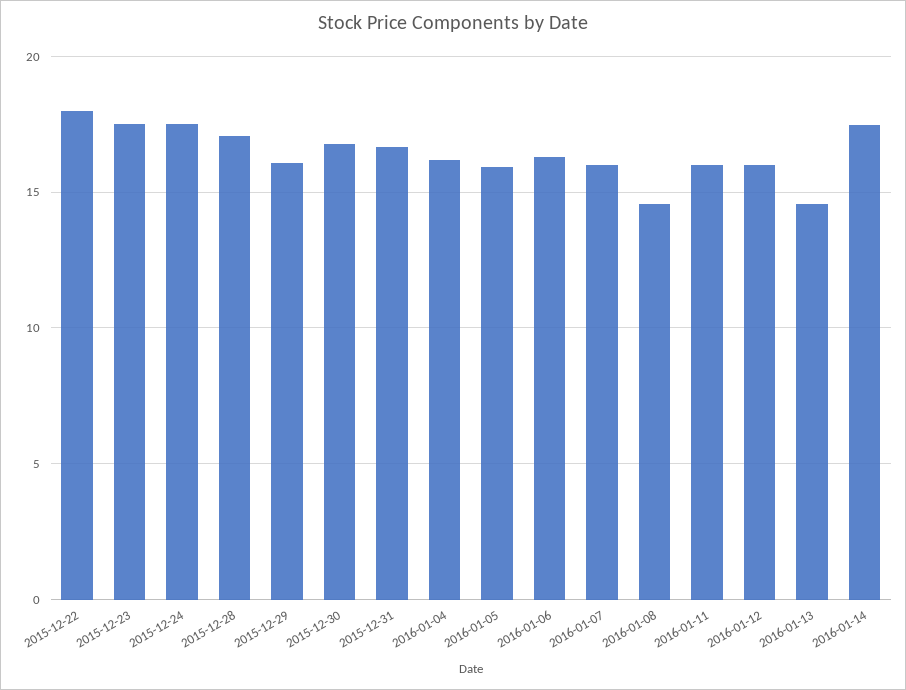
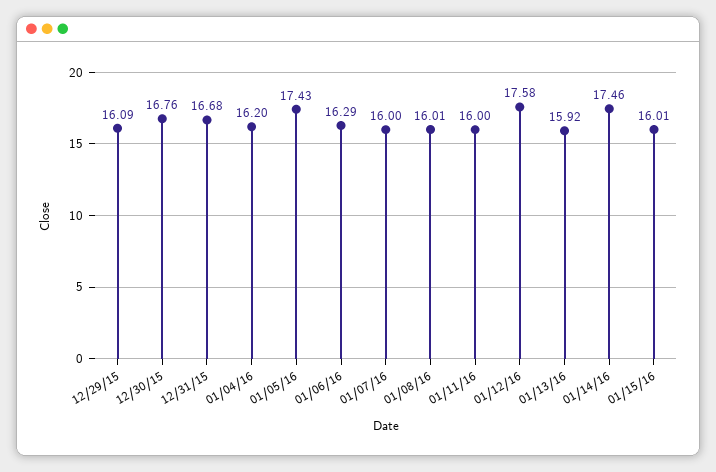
2015-12-22: 18 -> none
2015-12-23: 17.5 -> none
2015-12-24: 17.5 -> none
2015-12-28: 17 -> none
2016-01-05: 16 -> 17.43
2016-01-08: 14.5 -> 16.01
2016-01-12: 16 -> 17.58
2016-01-13: 14.5 -> 15.92
01/15/16: none -> 16.01

